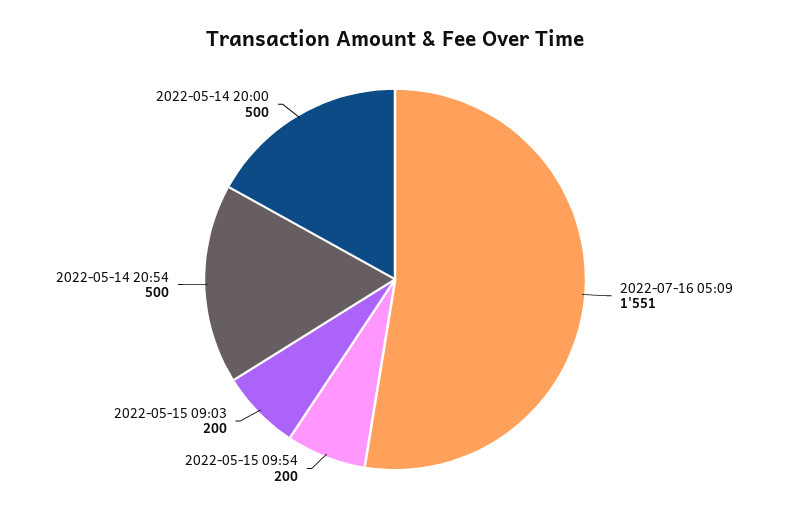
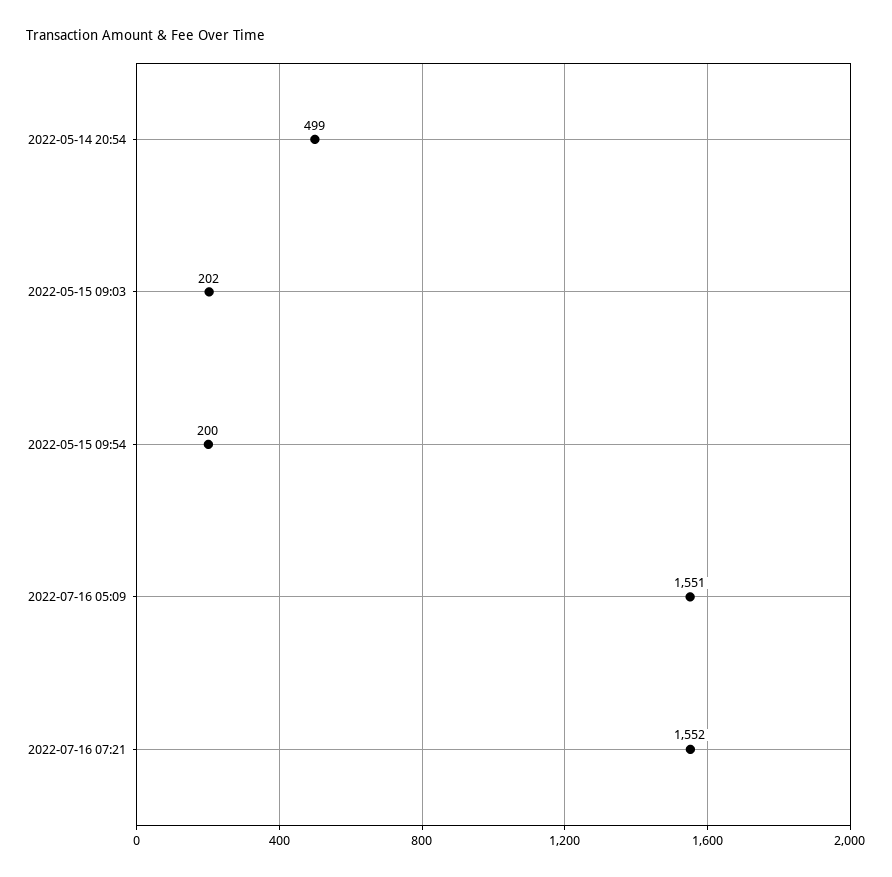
2022-05-15 09:03: 200 -> 202
2022-05-14 20:54: 500 -> 499
2022-05-14 20:00: 500 -> none
2022-07-16 07:21: none -> 1552

